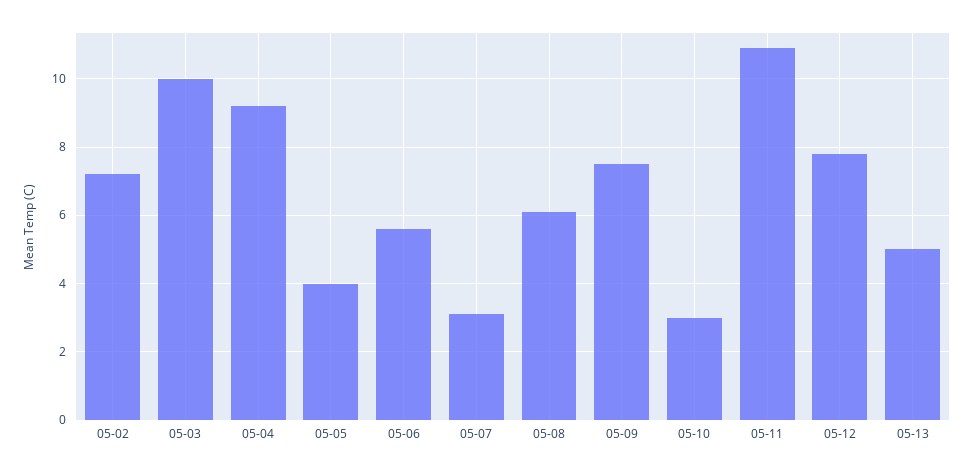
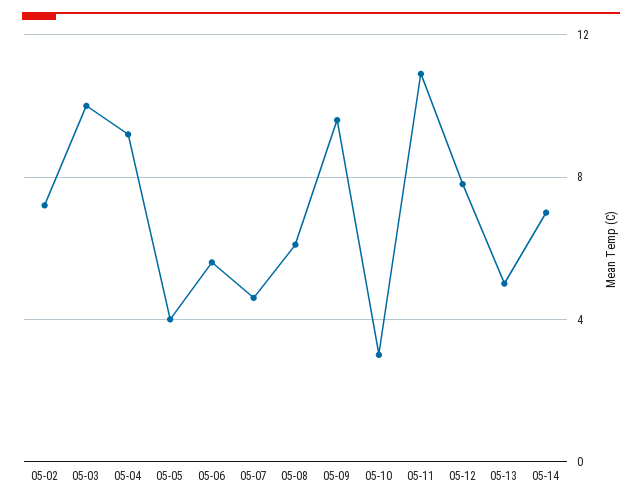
05-07: 3 -> 4.5
05-09: 7.5 -> 9.5
05-14: none -> 7

